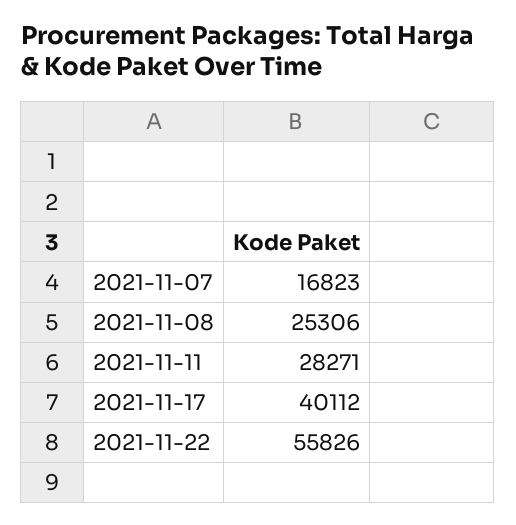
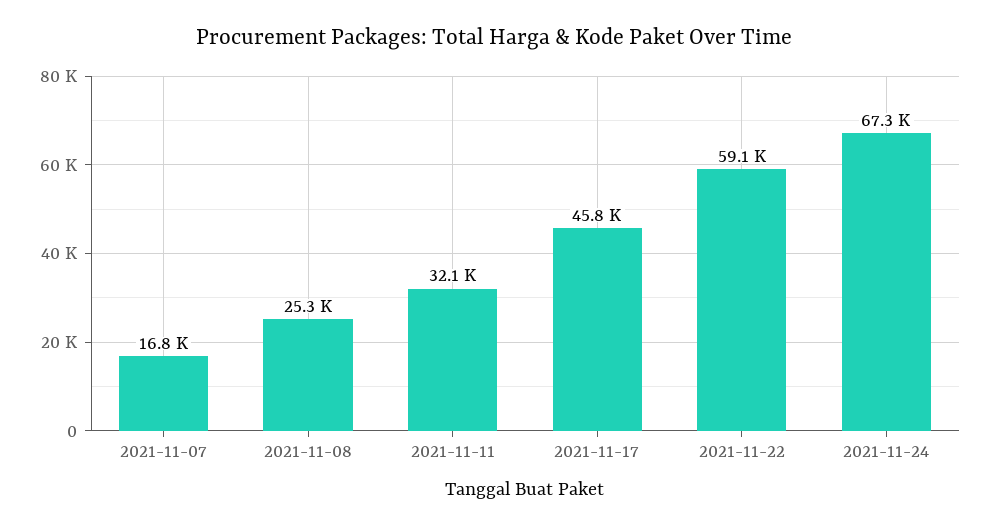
2021-11-11: 28271 -> 32100
2021-11-17: 40112 -> 45800
2021-11-22: 55826 -> 59100
2021-11-24: none -> 67300

